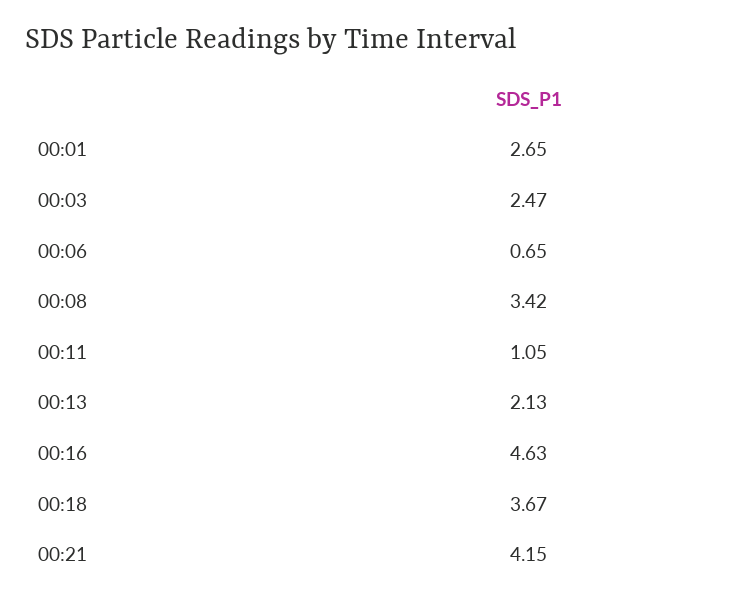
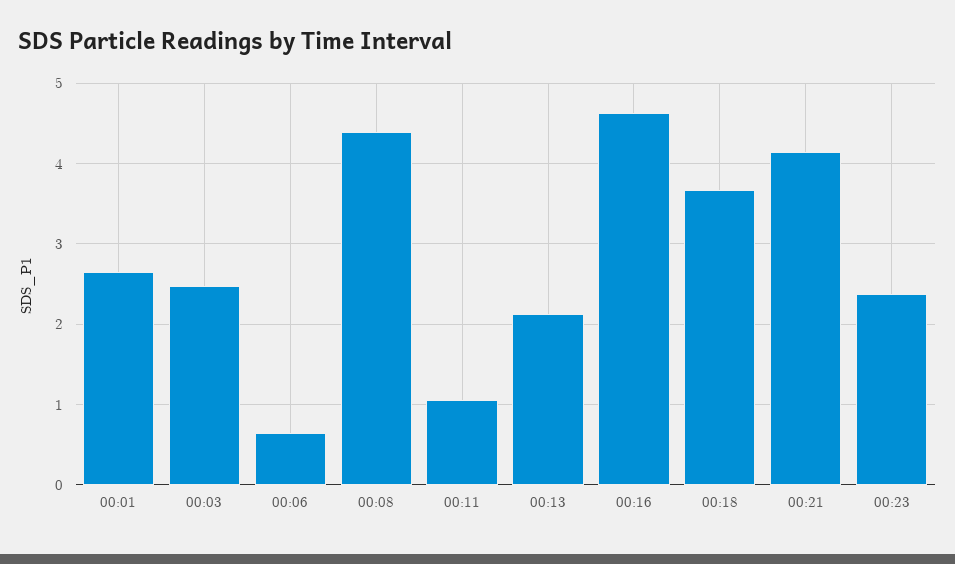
00:08: 3.42 -> 4.4
00:23: none -> 2.4

